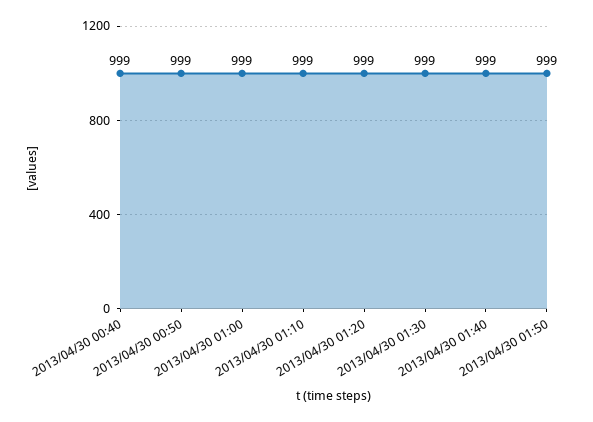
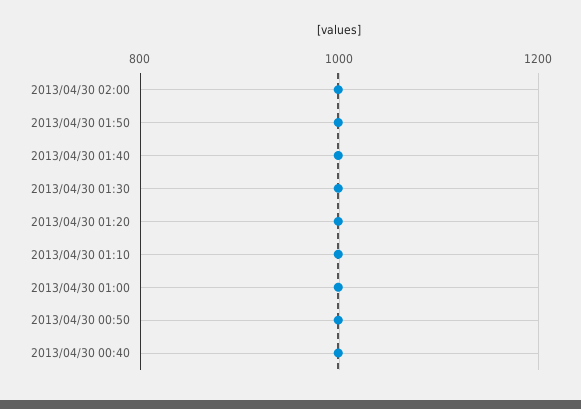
2013/04/30 02:00: none -> 1000

